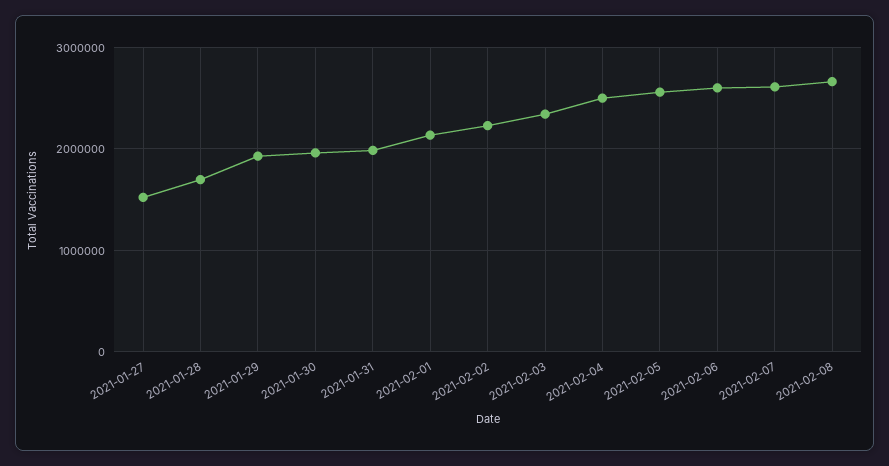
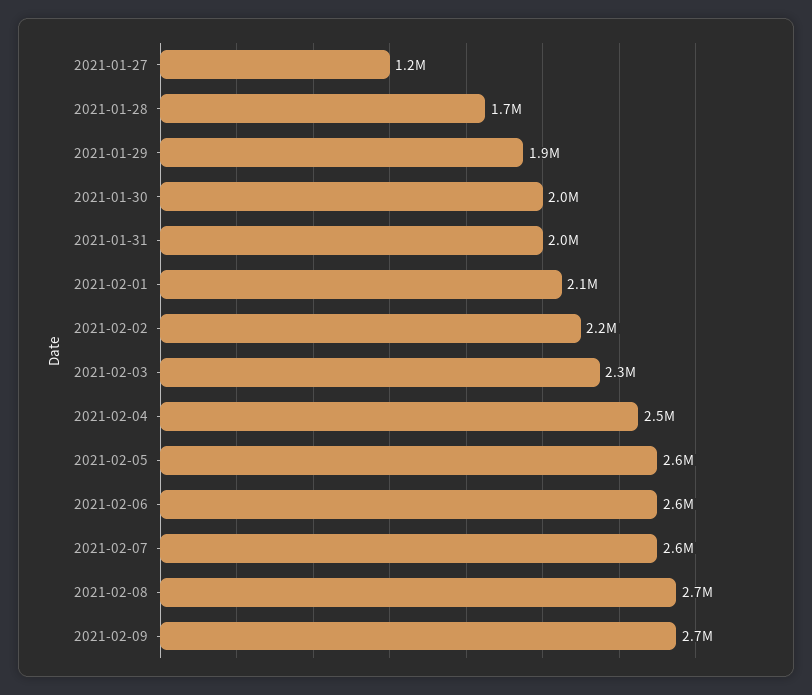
2021-01-27: 1500000 -> 1200000
2021-02-09: none -> 2700000

